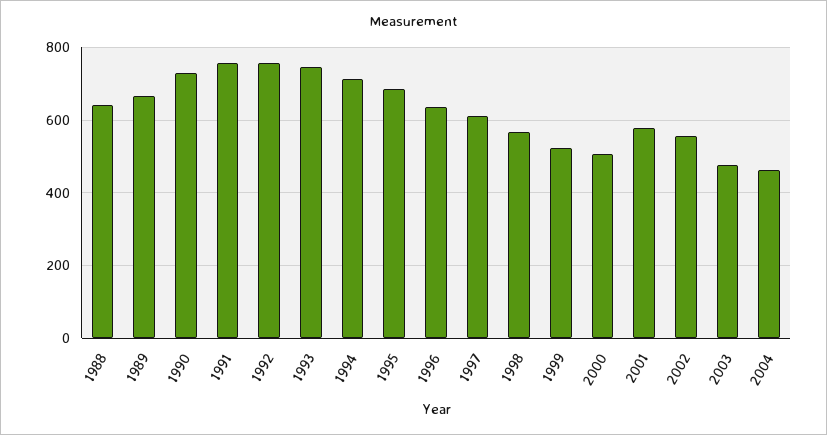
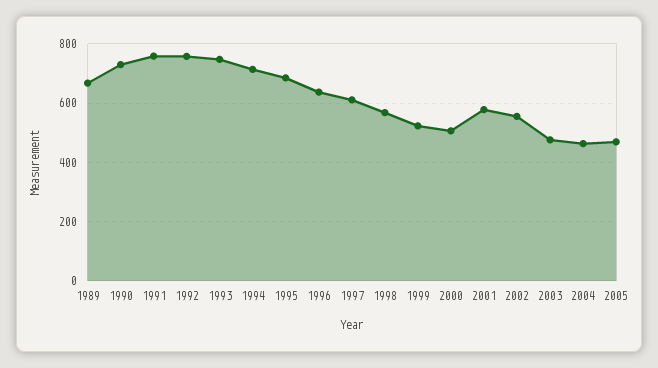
1988: 640 -> none
2005: none -> 475

